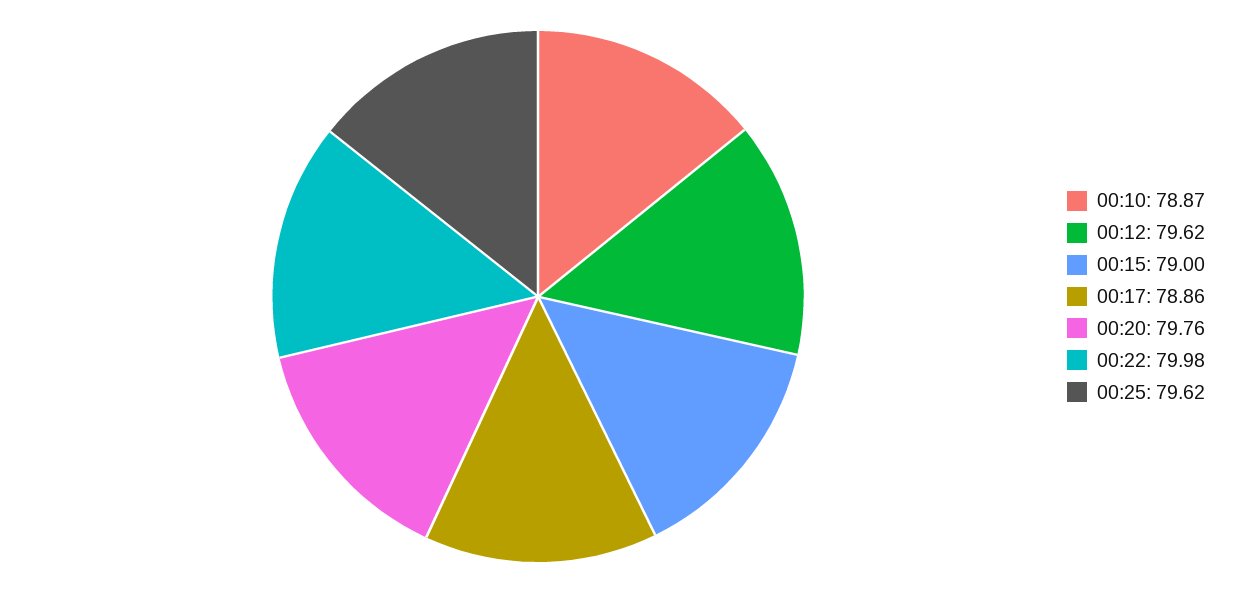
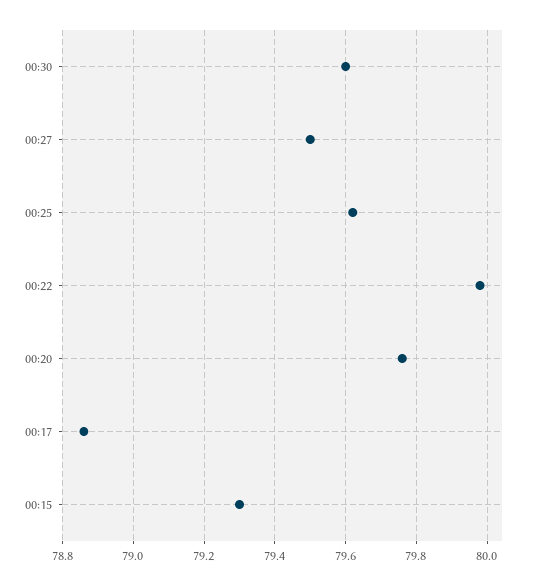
00:10: 78.87 -> none
00:12: 79.62 -> none
00:15: 79 -> 79.3
00:30: none -> 79.6
00:27: none -> 79.5

